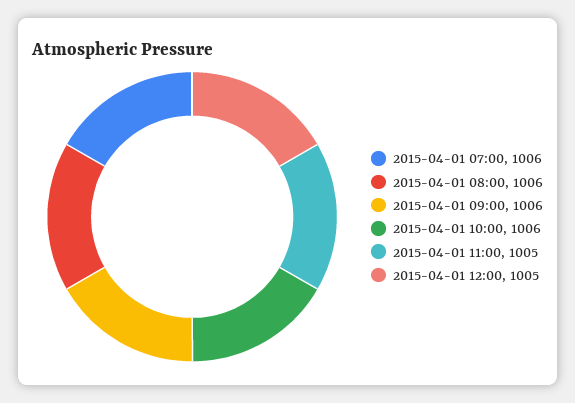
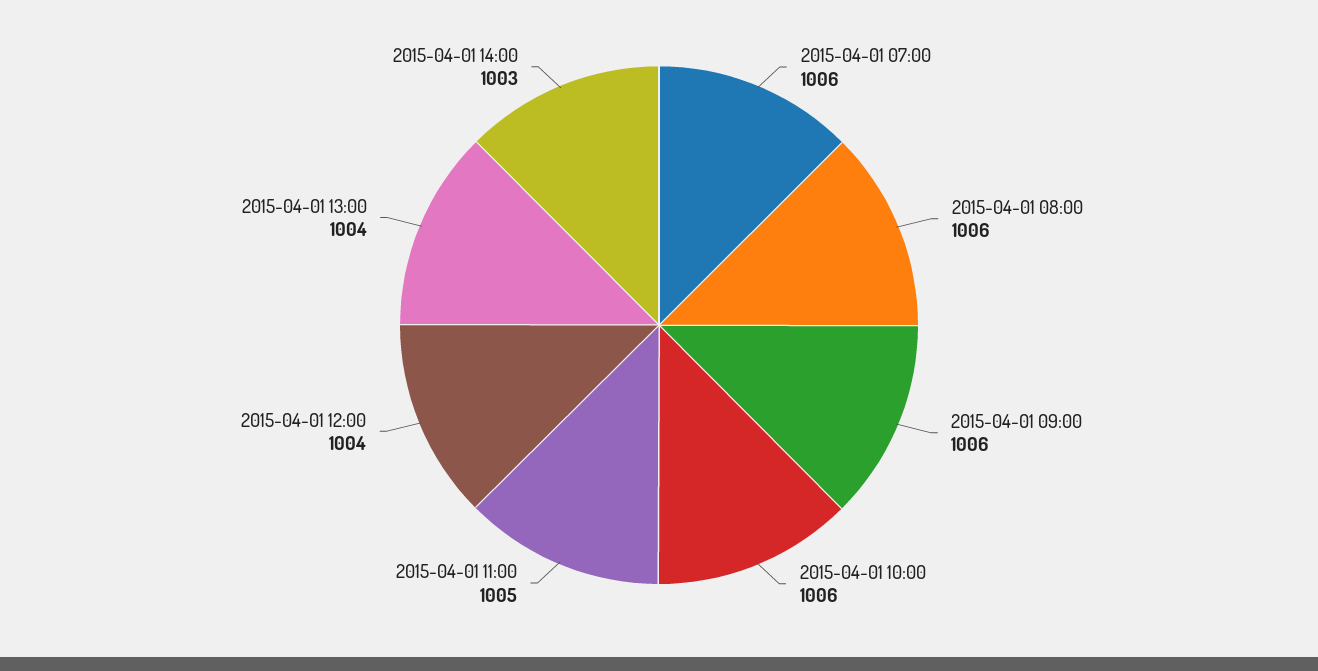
2015-04-01 12:00: 1005 -> 1004
2015-04-01 13:00: none -> 1004
2015-04-01 14:00: none -> 1003

